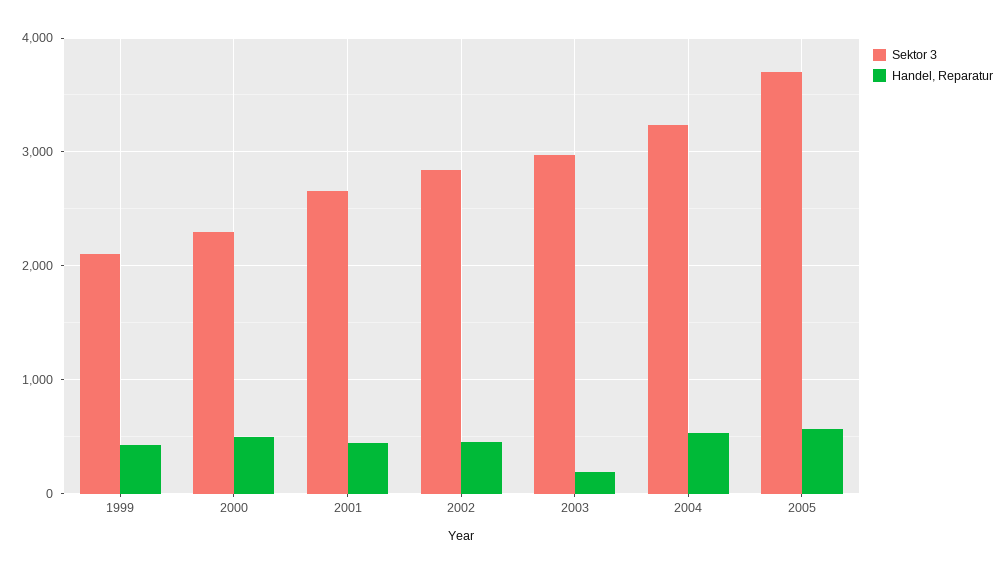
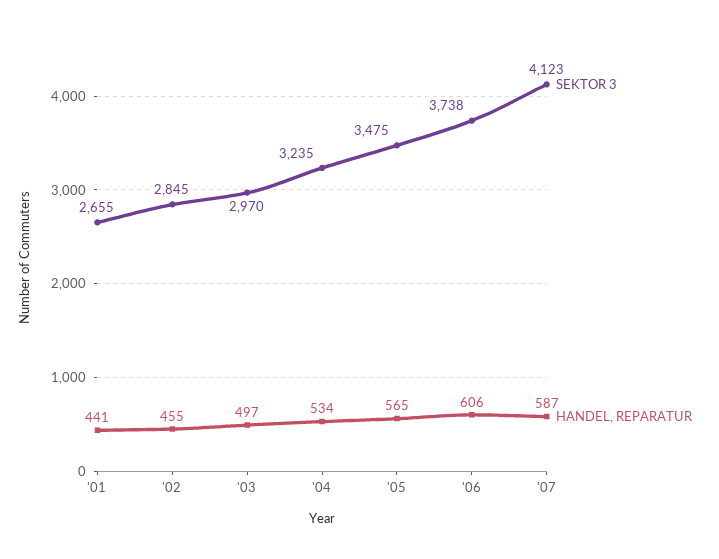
Sektor 3, 1999: 2100 -> none
Handel, Reparatur, 1999: 400 -> none
Sektor 3, 2000: 2300 -> none
Handel, Reparatur, 2000: 500 -> none
Handel, Reparatur, 2003: 200 -> 497
Sektor 3, 2005: 3700 -> 3475
Sektor 3, '06: none -> 3738
Handel, Reparatur, '06: none -> 606
Sektor 3, '07: none -> 4123
Handel, Reparatur, '07: none -> 587

